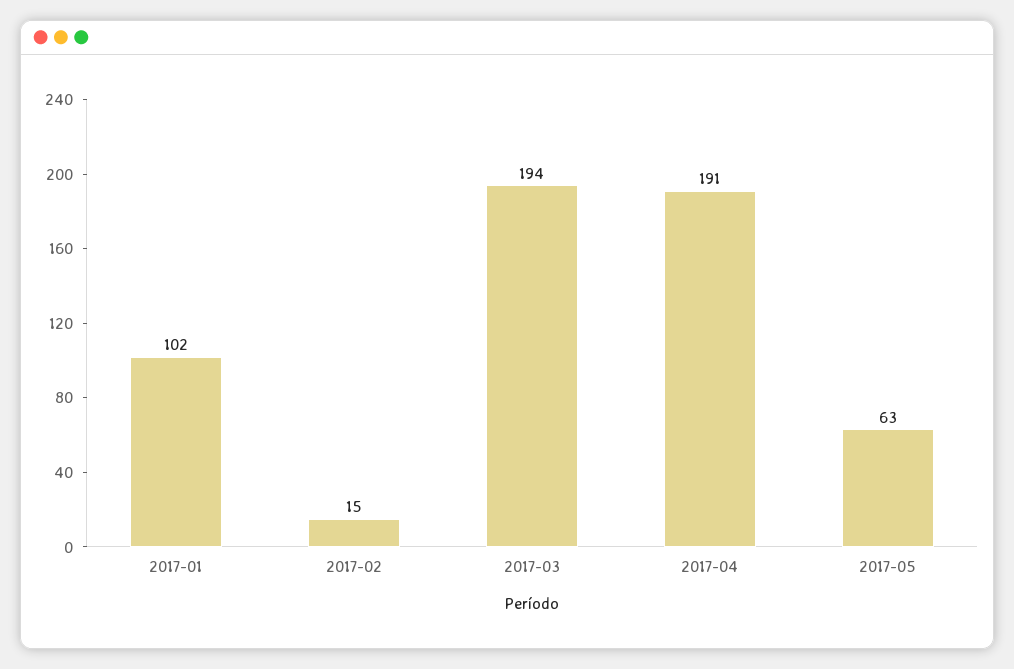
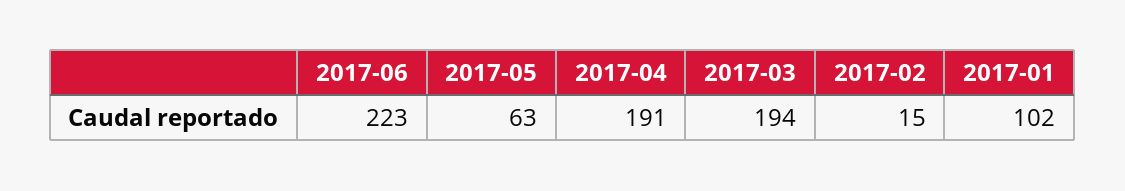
2017-06: none -> 223

